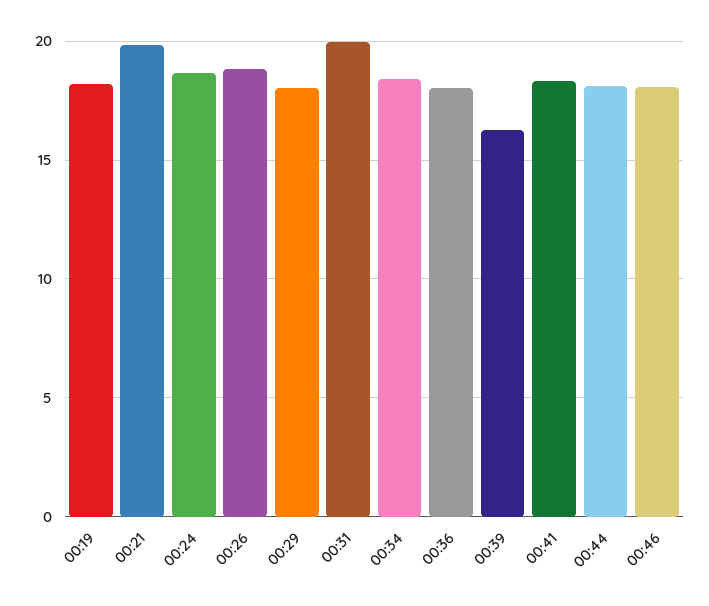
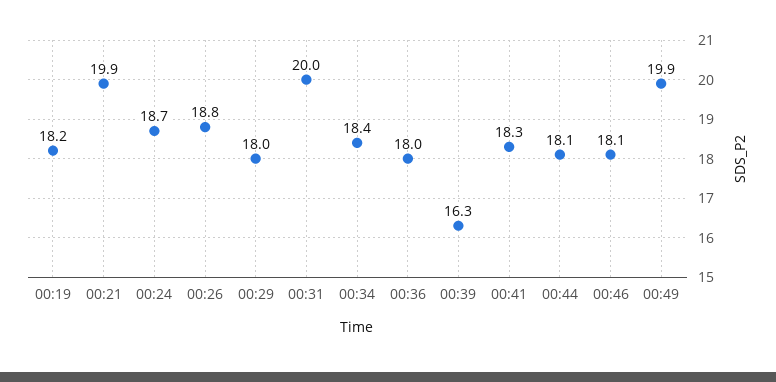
00:49: none -> 19.9

